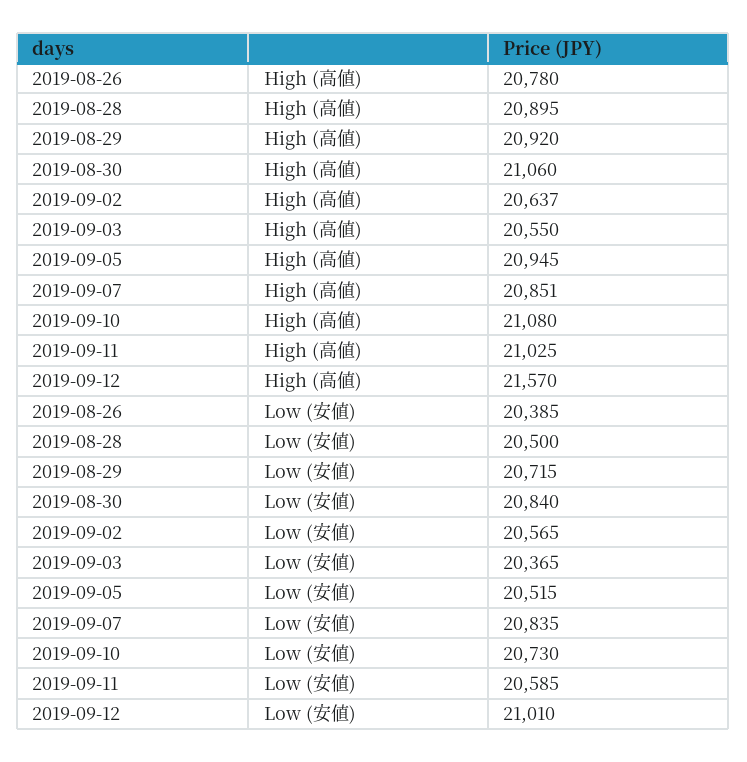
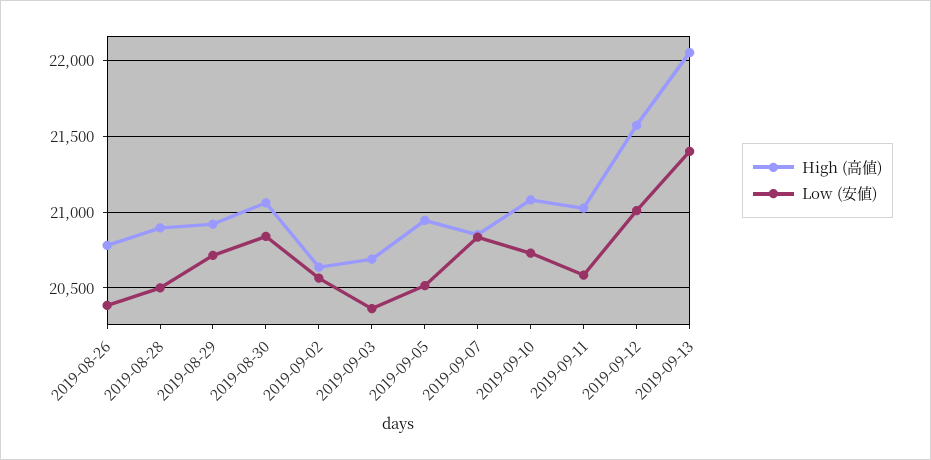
High (高値), 2019-09-03: 20550 -> 20700
High (高値), 2019-09-13: none -> 22050
Low (安値), 2019-09-13: none -> 21400

